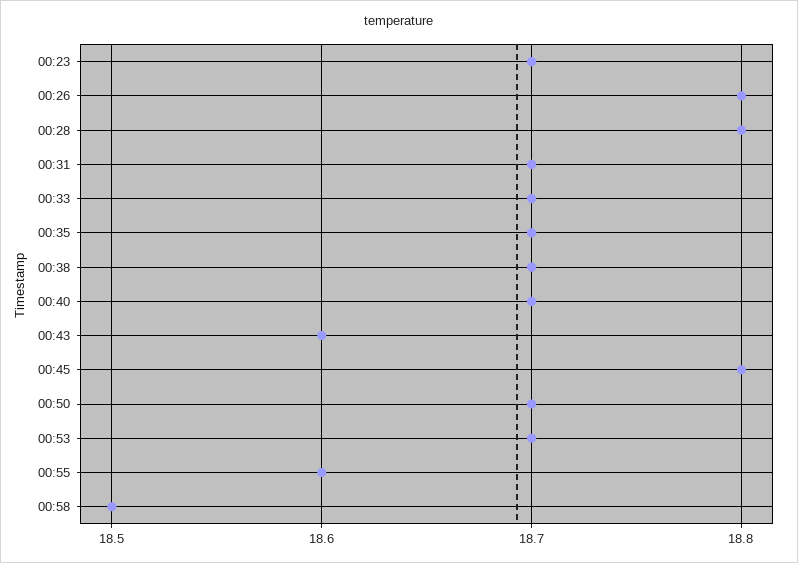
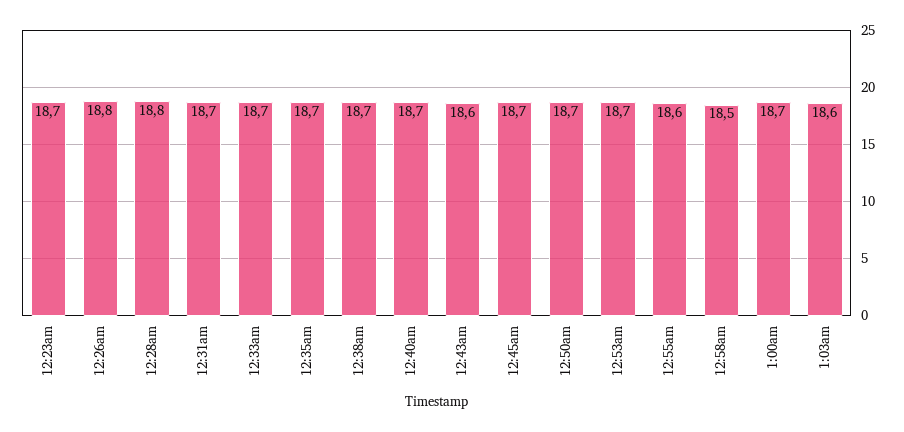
00:45: 18.8 -> 18.7
1:00am: none -> 18.7
1:03am: none -> 18.6

